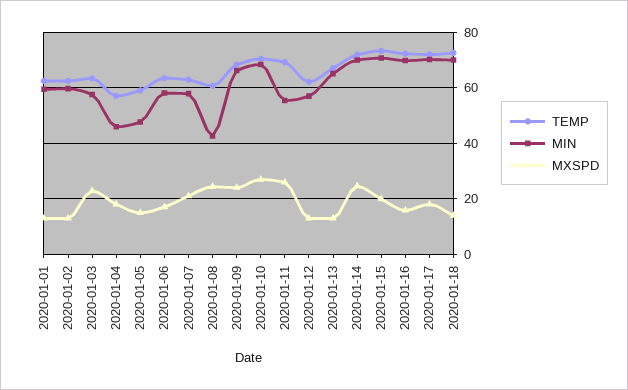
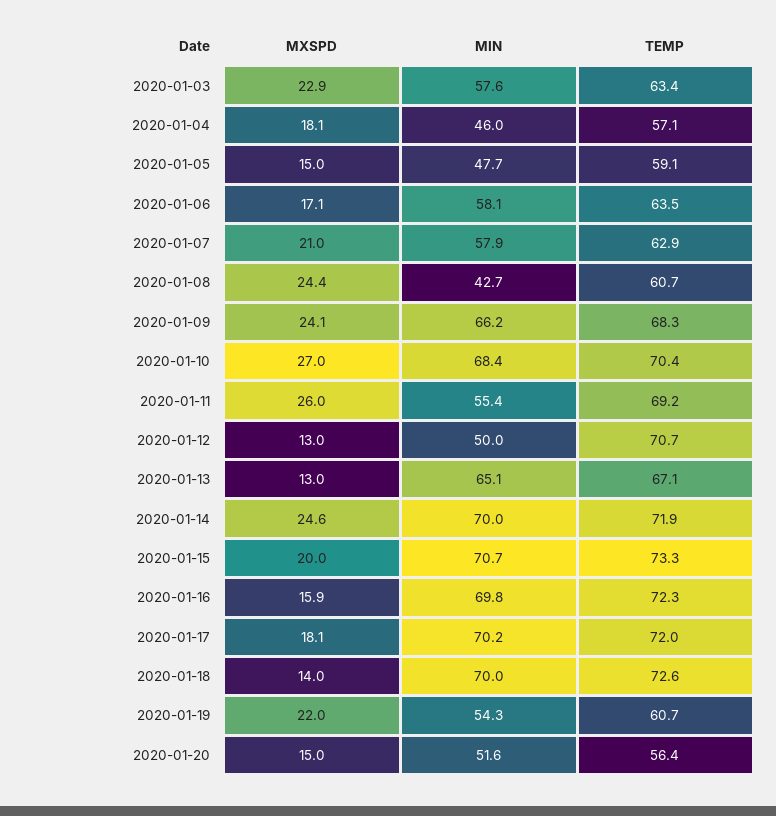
TEMP, 2020-01-01: 62.5 -> none
MIN, 2020-01-01: 60 -> none
MXSPD, 2020-01-01: 12.5 -> none
TEMP, 2020-01-02: 62.5 -> none
MIN, 2020-01-02: 60 -> none
MXSPD, 2020-01-02: 12.5 -> none
TEMP, 2020-01-12: 62.5 -> 70.7
MIN, 2020-01-12: 57.5 -> 50
MXSPD, 2020-01-19: none -> 22
MIN, 2020-01-19: none -> 54.3
TEMP, 2020-01-19: none -> 60.7
MXSPD, 2020-01-20: none -> 15
MIN, 2020-01-20: none -> 51.6
TEMP, 2020-01-20: none -> 56.4

